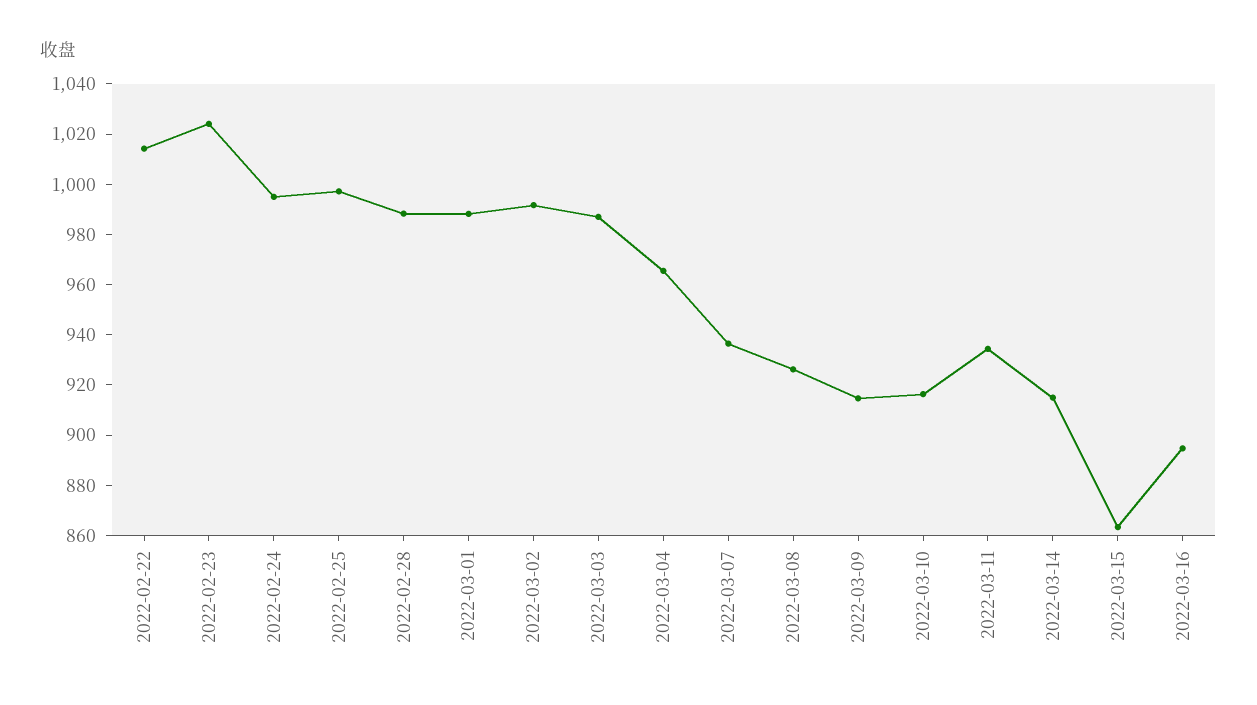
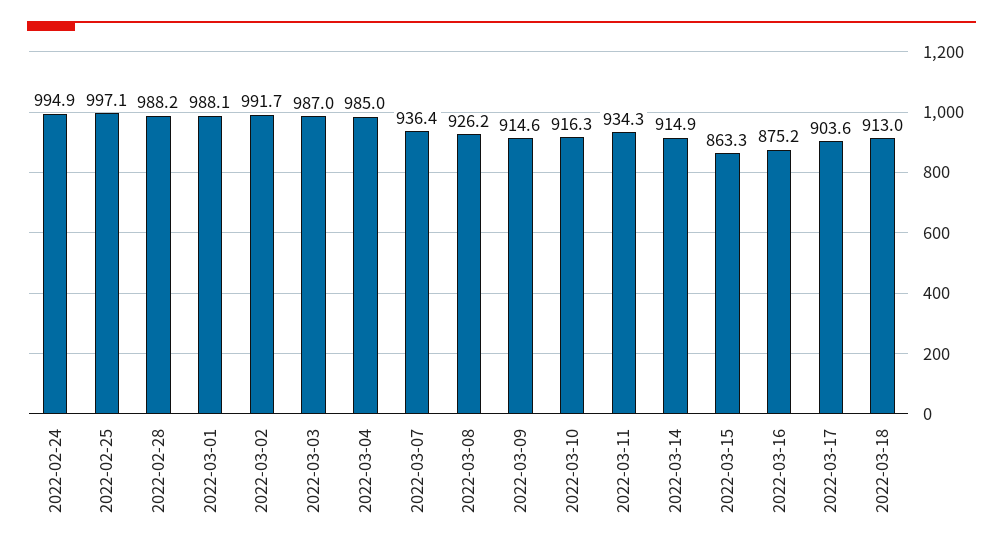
2022-02-22: 1015 -> none
2022-02-23: 1025 -> none
2022-03-04: 965 -> 985
2022-03-16: 895 -> 875.2
2022-03-17: none -> 903.6
2022-03-18: none -> 913

